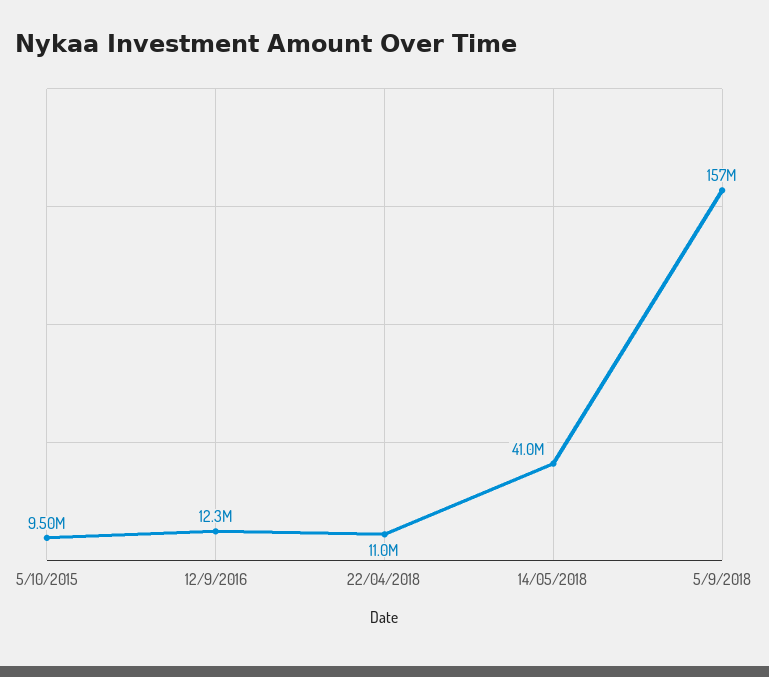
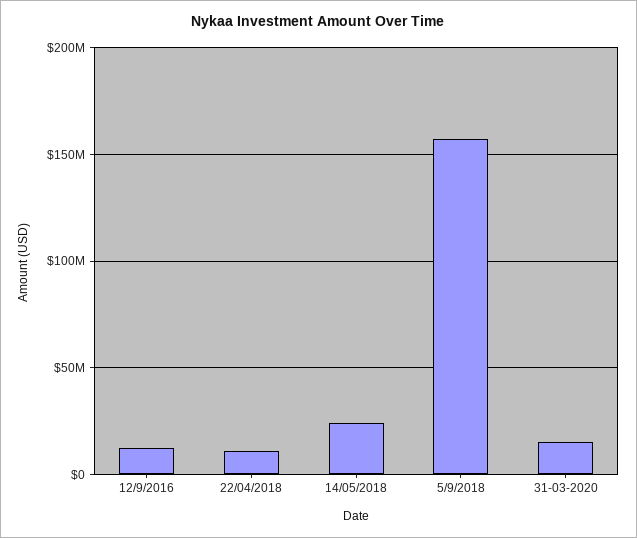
5/10/2015: 9500000 -> none
14/05/2018: 41000000 -> 25000000
31-03-2020: none -> 15000000

